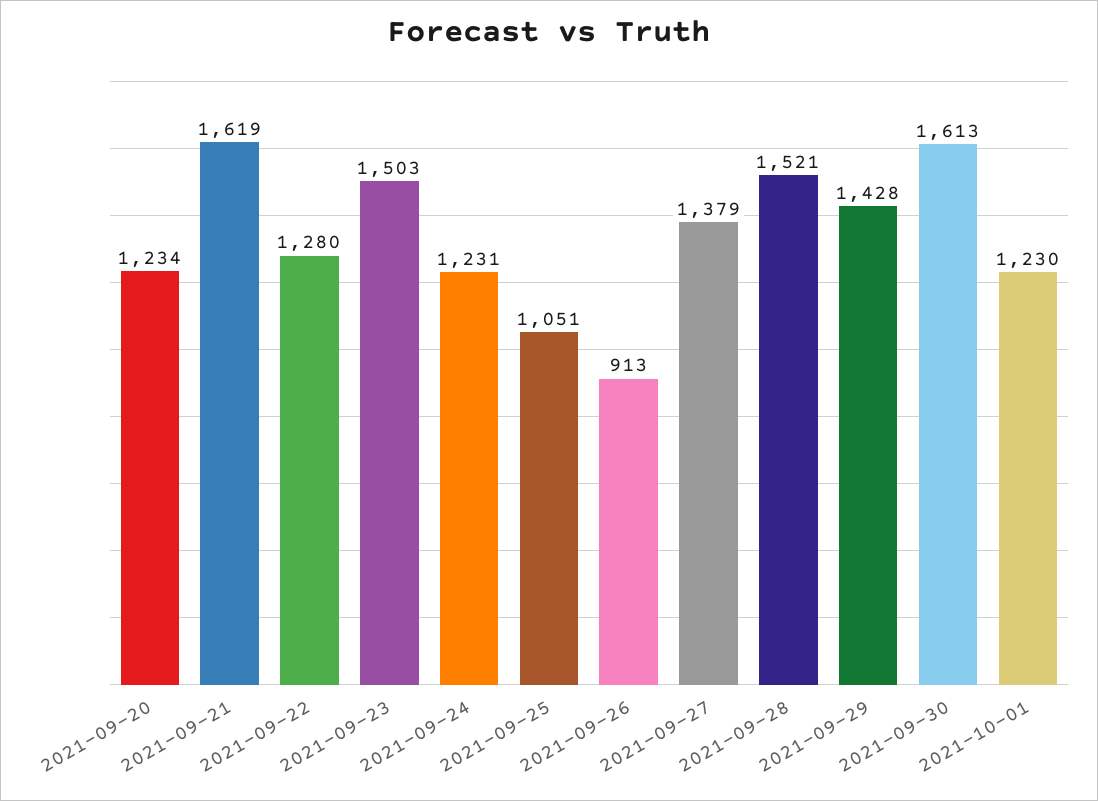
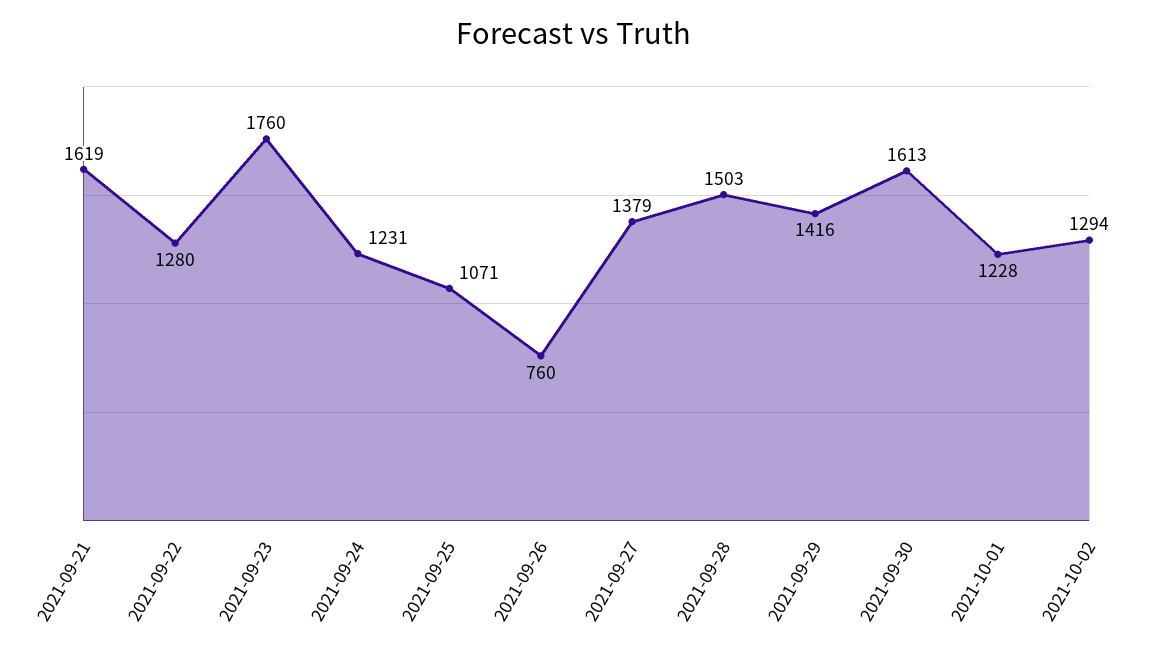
2021-09-20: 1234 -> none
2021-09-23: 1503 -> 1760
2021-09-25: 1051 -> 1071
2021-09-26: 913 -> 760
2021-09-28: 1521 -> 1503
2021-09-29: 1428 -> 1416
2021-10-01: 1230 -> 1228
2021-10-02: none -> 1294

